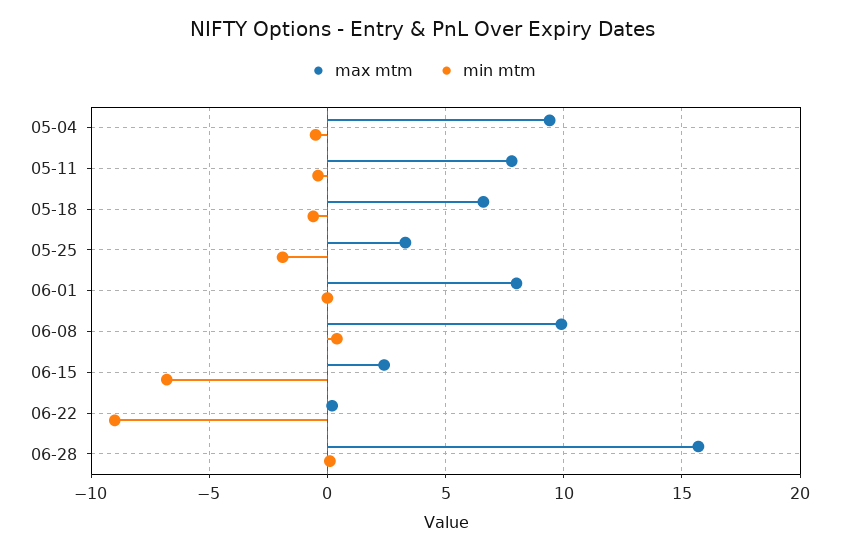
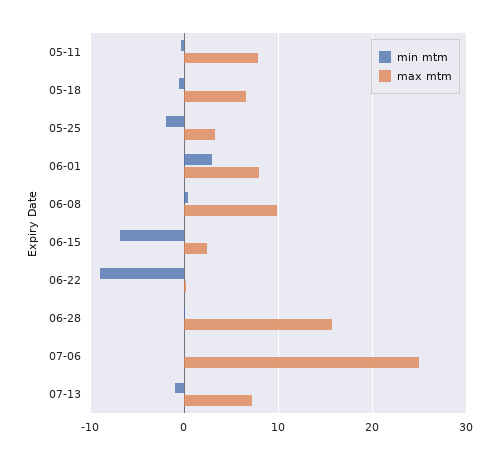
max mtm, 05-04: 9.5 -> none
min mtm, 05-04: -0.5 -> none
min mtm, 06-01: 0 -> 3
min mtm, 07-06: none -> 0
max mtm, 07-06: none -> 25
min mtm, 07-13: none -> -1
max mtm, 07-13: none -> 7

